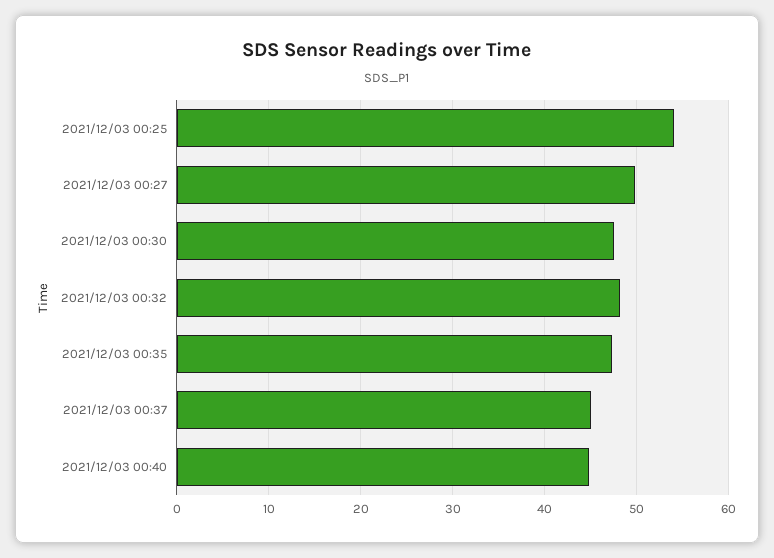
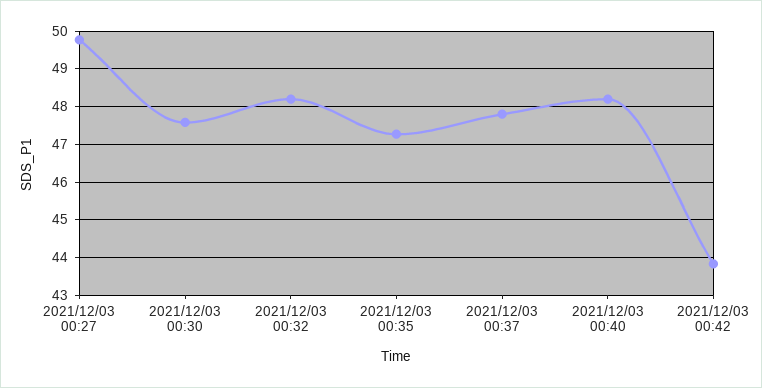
2021/12/03 00:25: 54 -> none
2021/12/03 00:37: 45 -> 47.8
2021/12/03 00:40: 45 -> 48.2
2021/12/03 00:42: none -> 43.8

